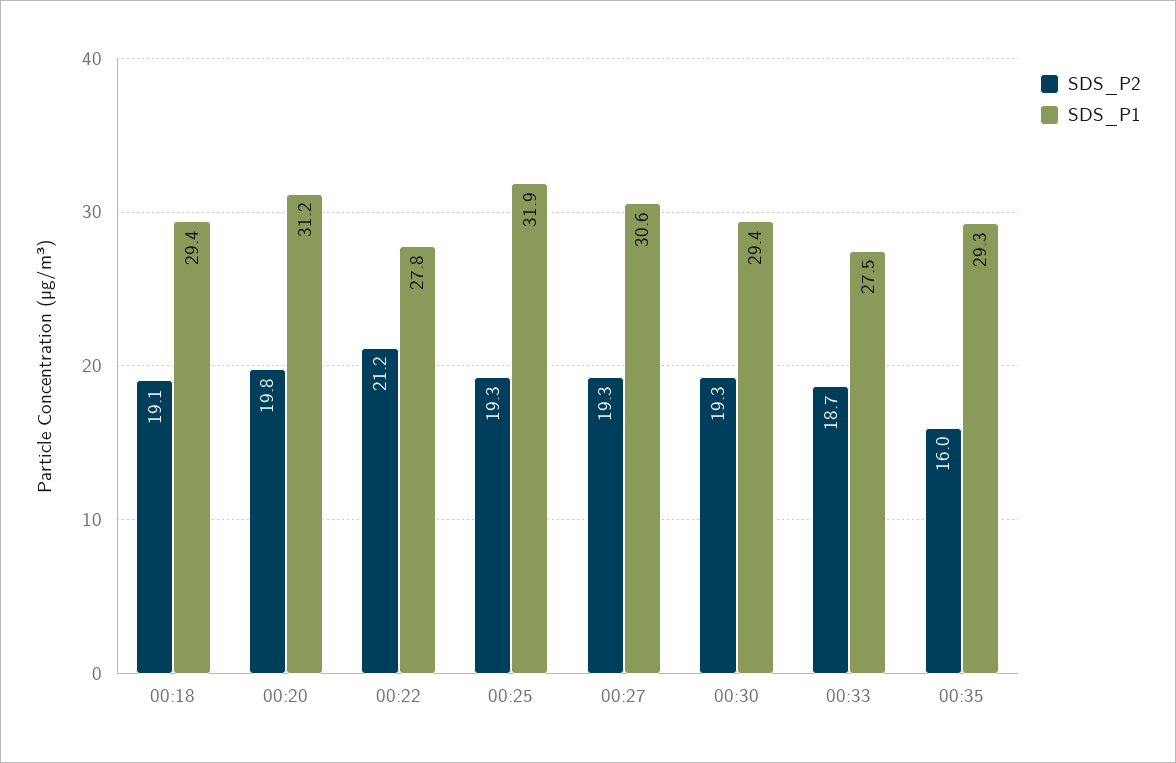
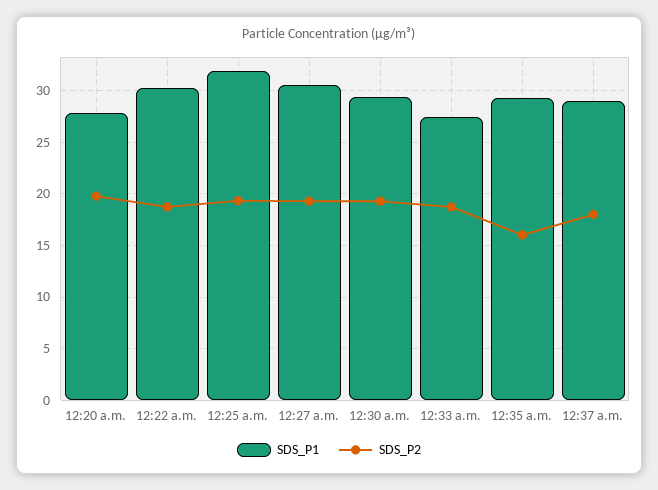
SDS_P2, 00:18: 19.1 -> none
SDS_P1, 00:18: 29.4 -> none
SDS_P1, 00:20: 31.2 -> 28
SDS_P2, 00:22: 21.2 -> 19
SDS_P1, 00:22: 27.8 -> 30
SDS_P1, 12:37 a.m.: none -> 29
SDS_P2, 12:37 a.m.: none -> 18

